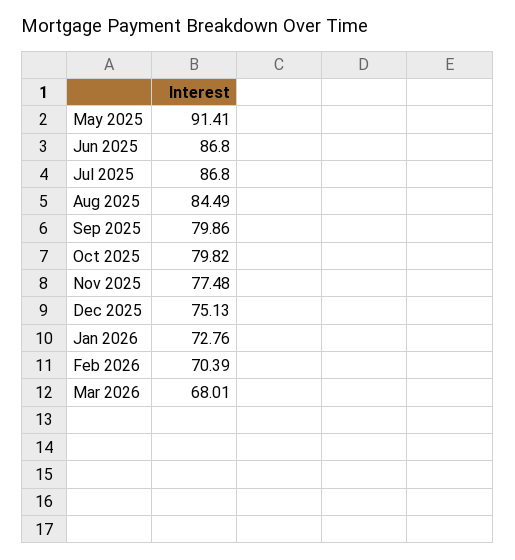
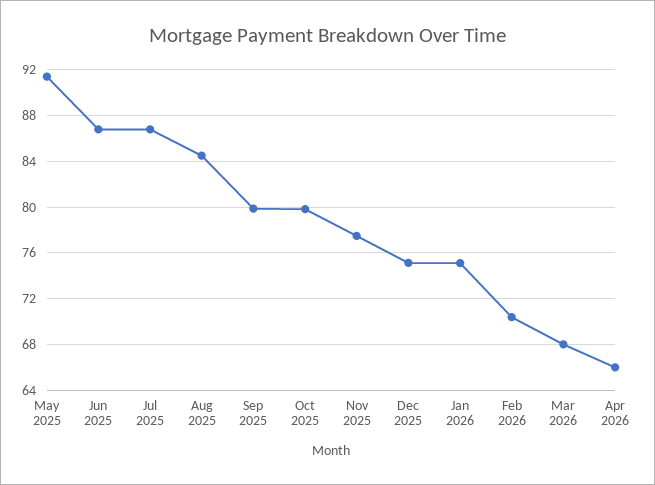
Jan 2026: 72.76 -> 75
Apr 2026: none -> 66

